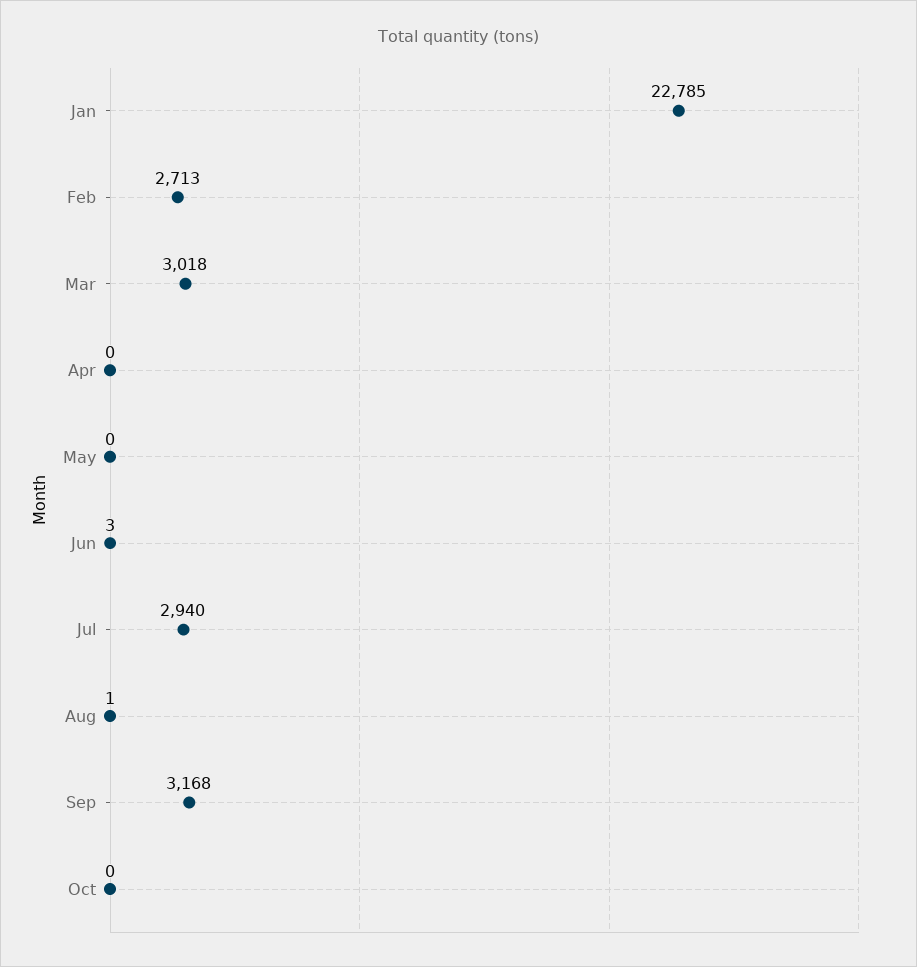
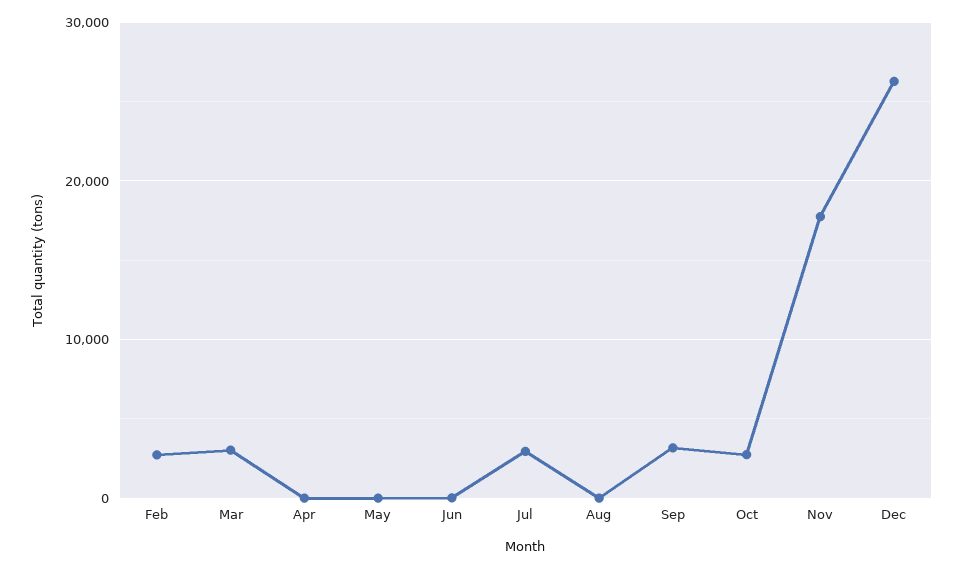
Jan: 22785 -> none
Oct: 0 -> 3000
Nov: none -> 18000
Dec: none -> 26000

